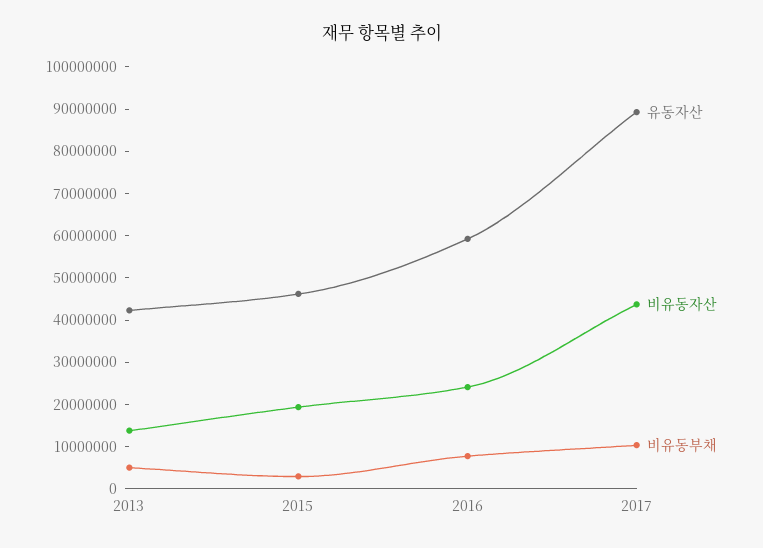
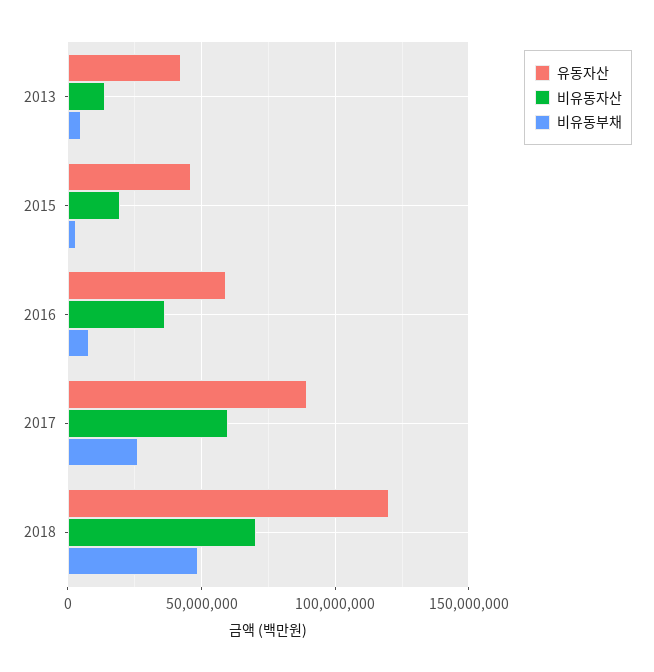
비유동자산, 2016: 24000000 -> 35000000
비유동자산, 2017: 44000000 -> 60000000
비유동부채, 2017: 10000000 -> 25000000
유동자산, 2018: none -> 120000000
비유동자산, 2018: none -> 70000000
비유동부채, 2018: none -> 50000000

